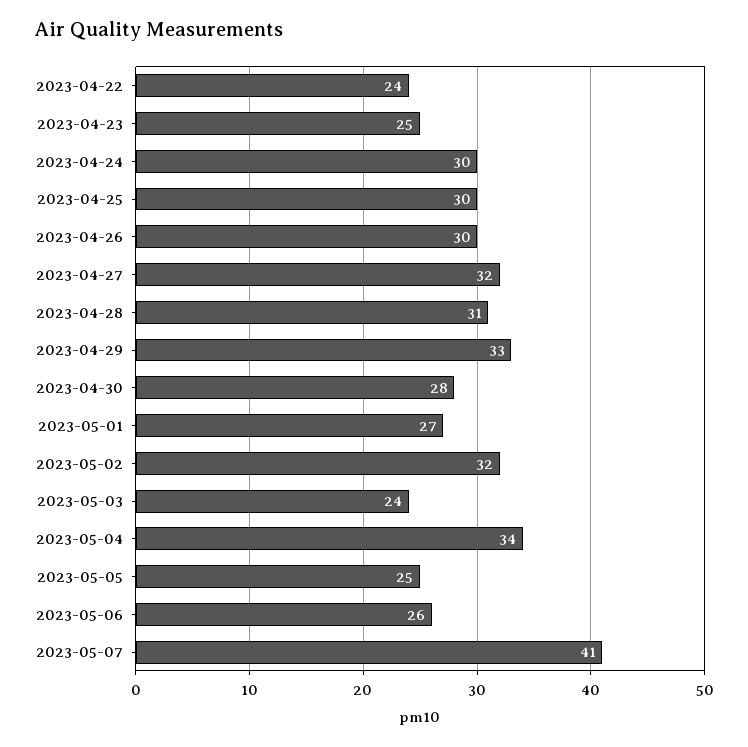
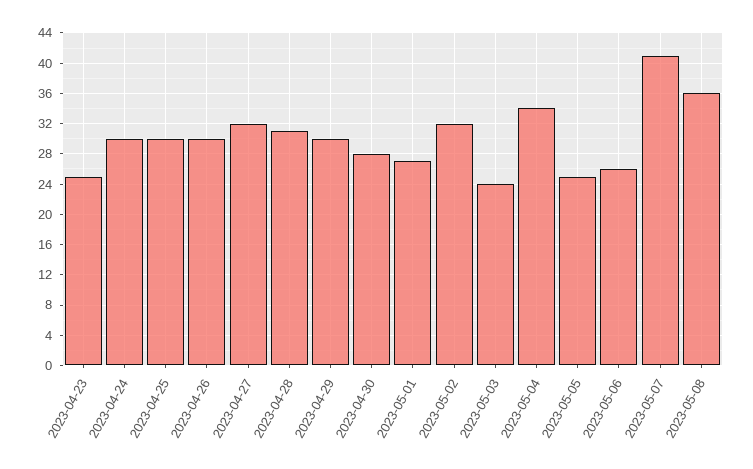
2023-04-22: 24 -> none
2023-04-29: 33 -> 30
2023-05-08: none -> 36

